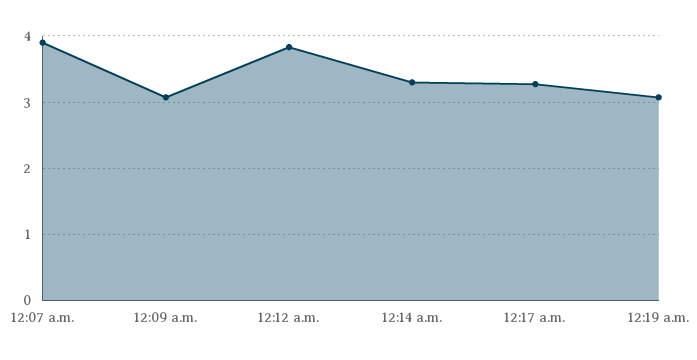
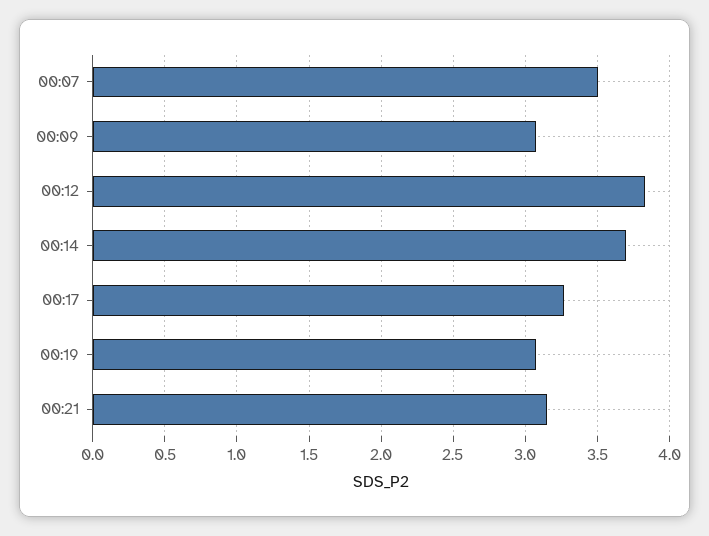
12:07 a.m.: 3.9 -> 3.5
12:14 a.m.: 3.3 -> 3.7
00:21: none -> 3.15

